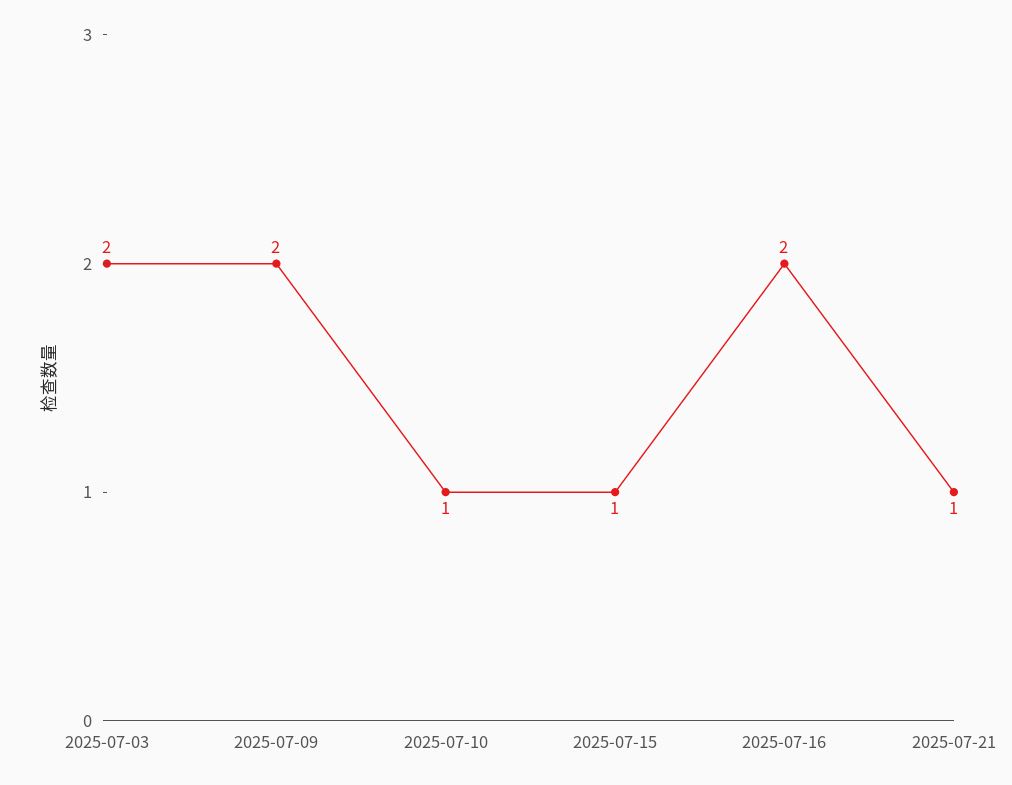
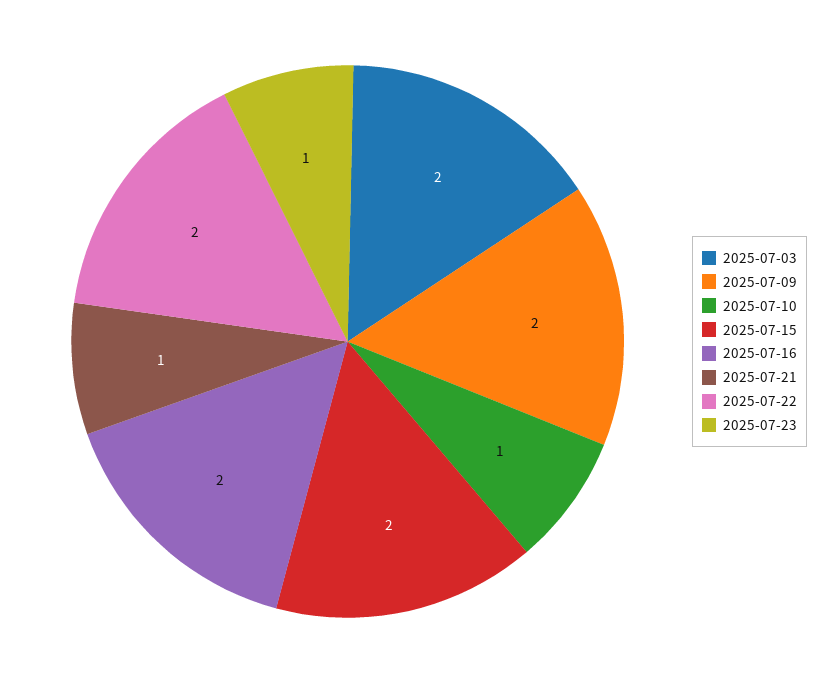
2025-07-15: 1 -> 2
2025-07-22: none -> 2
2025-07-23: none -> 1

